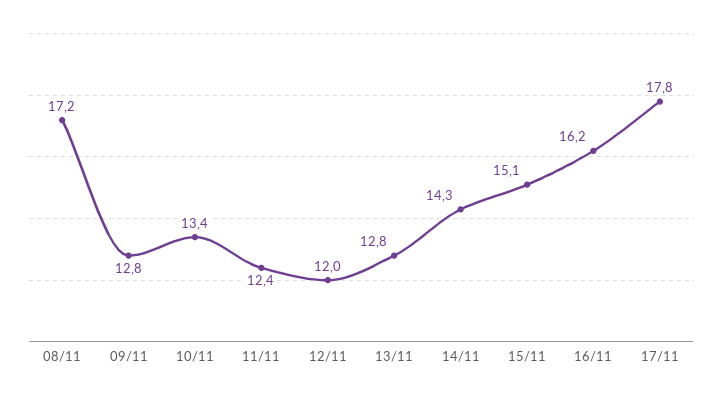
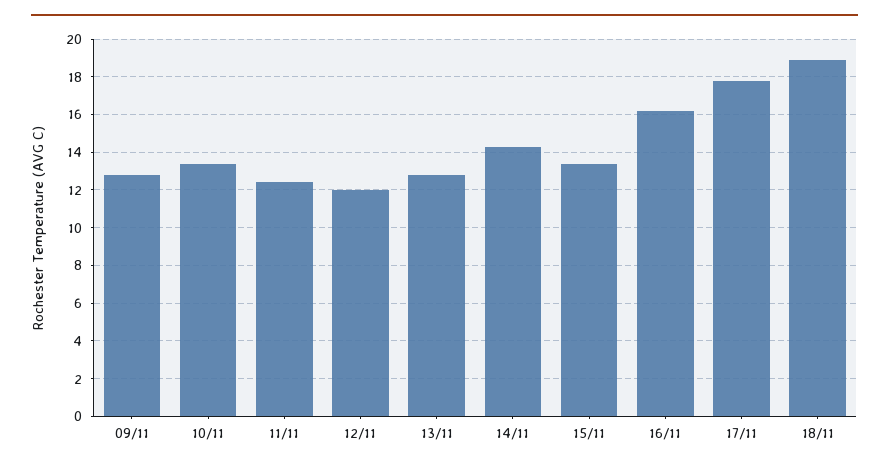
08/11: 17.2 -> none
15/11: 15.1 -> 13.5
18/11: none -> 19

